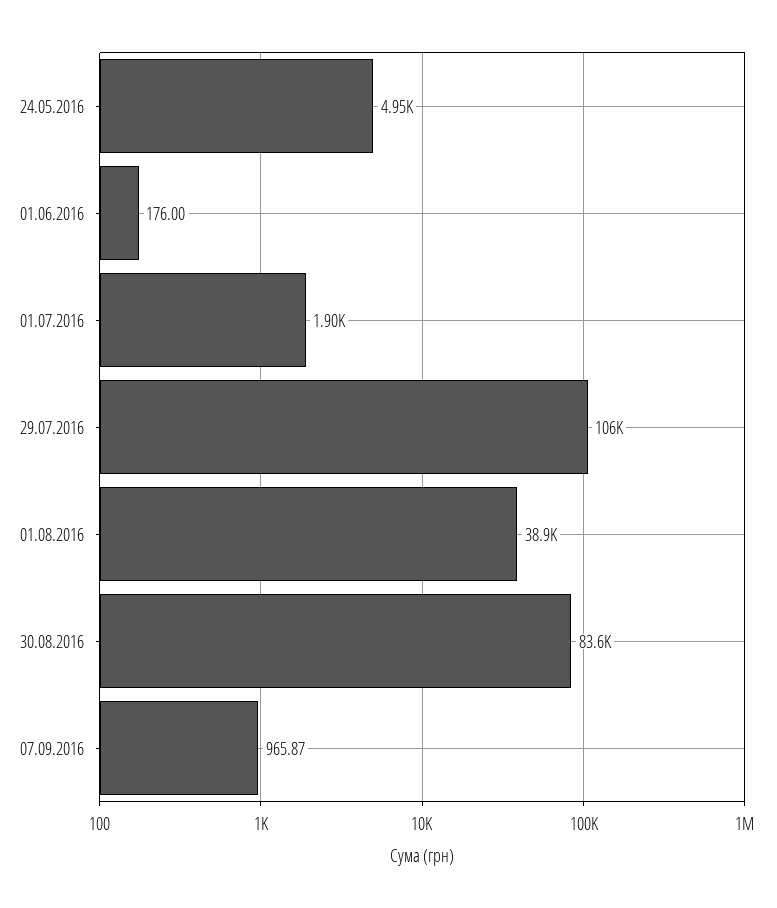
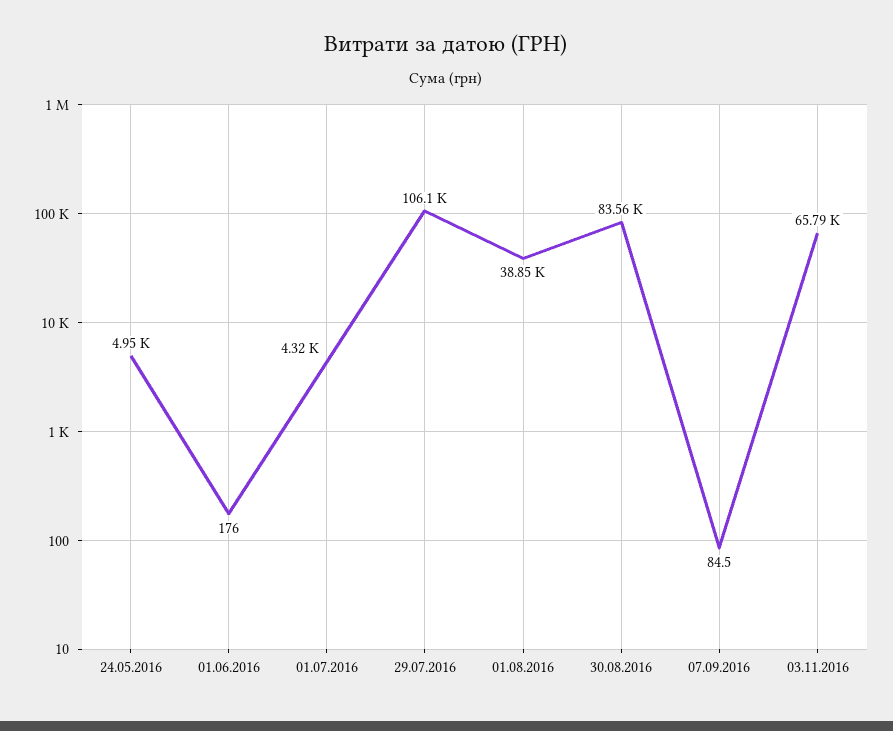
01.07.2016: 1900 -> 4320
07.09.2016: 965.87 -> 84.5
03.11.2016: none -> 65790

